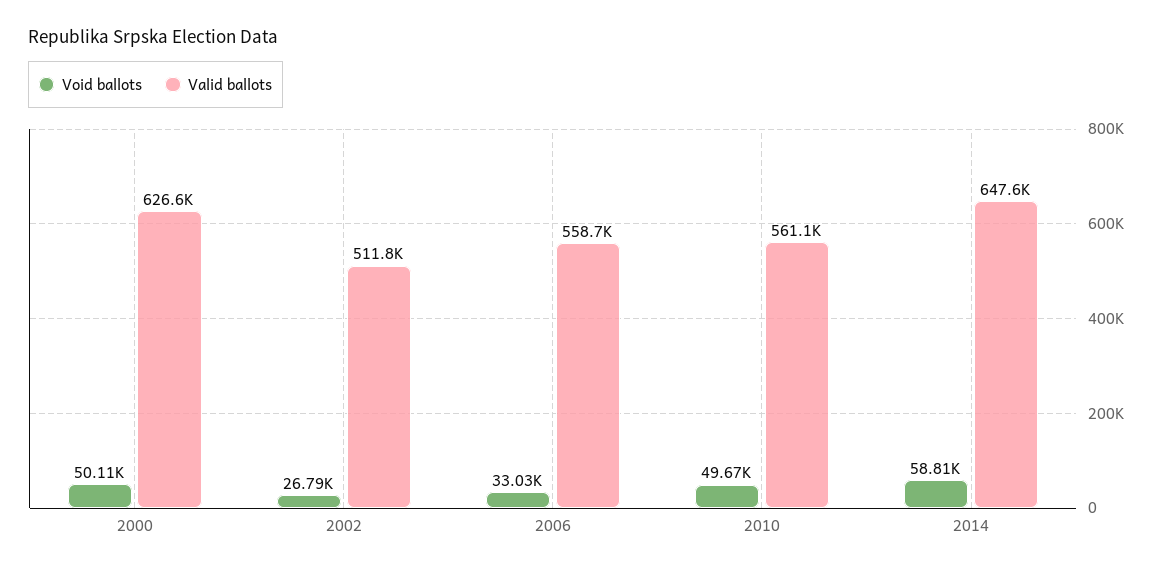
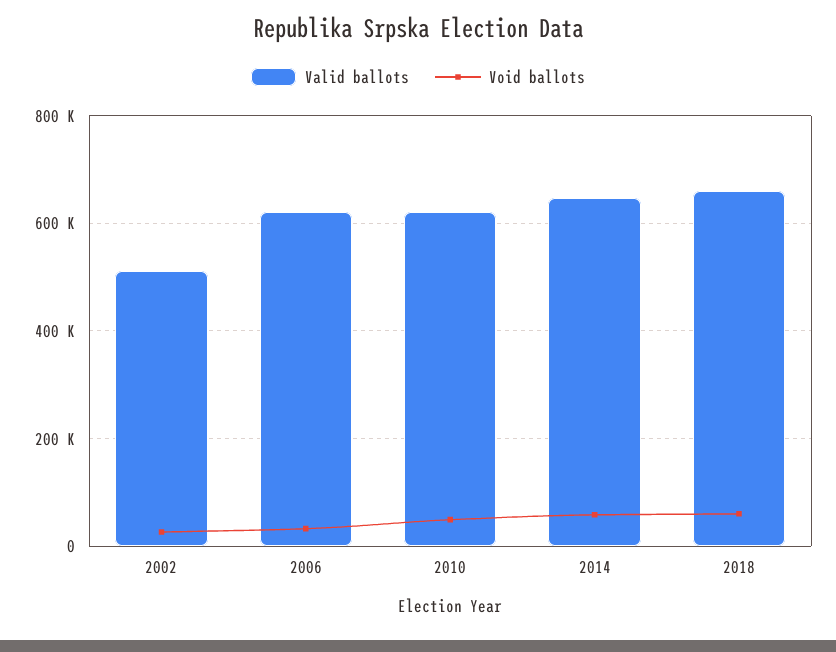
Void ballots, 2000: 50110 -> none
Valid ballots, 2000: 626600 -> none
Valid ballots, 2006: 558700 -> 620000
Valid ballots, 2010: 561100 -> 620000
Valid ballots, 2018: none -> 660000
Void ballots, 2018: none -> 60000

